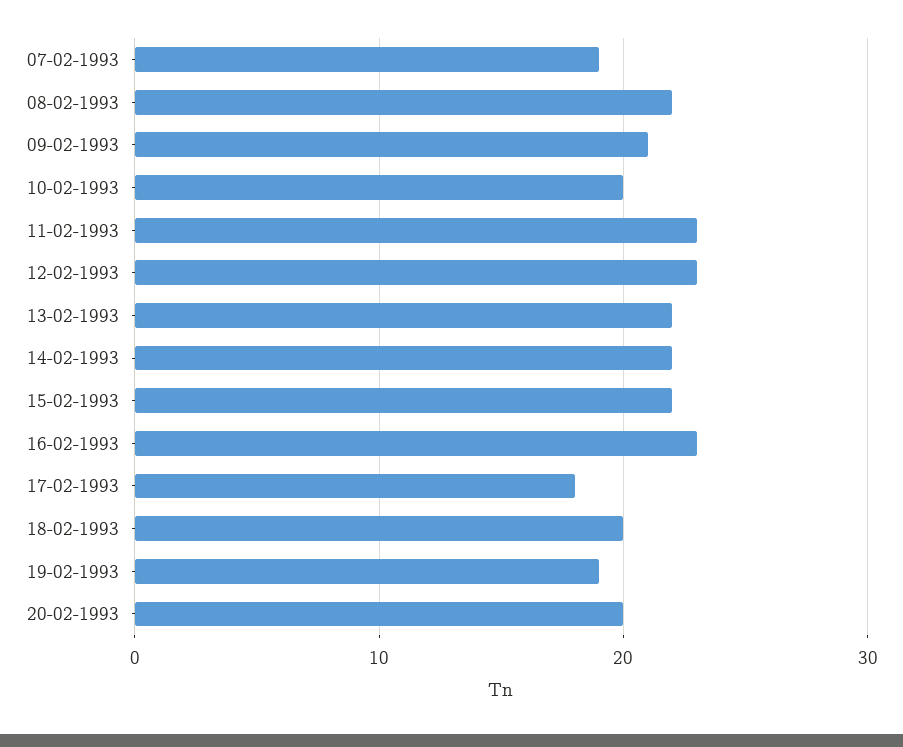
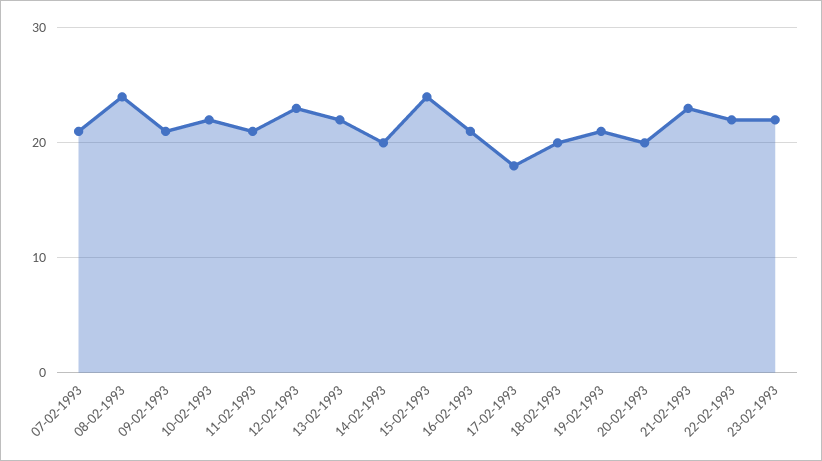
07-02-1993: 19 -> 21
08-02-1993: 22 -> 24
10-02-1993: 20 -> 22
11-02-1993: 23 -> 21
14-02-1993: 22 -> 20
15-02-1993: 22 -> 24
16-02-1993: 23 -> 21
19-02-1993: 19 -> 21
21-02-1993: none -> 23
22-02-1993: none -> 22
23-02-1993: none -> 22

